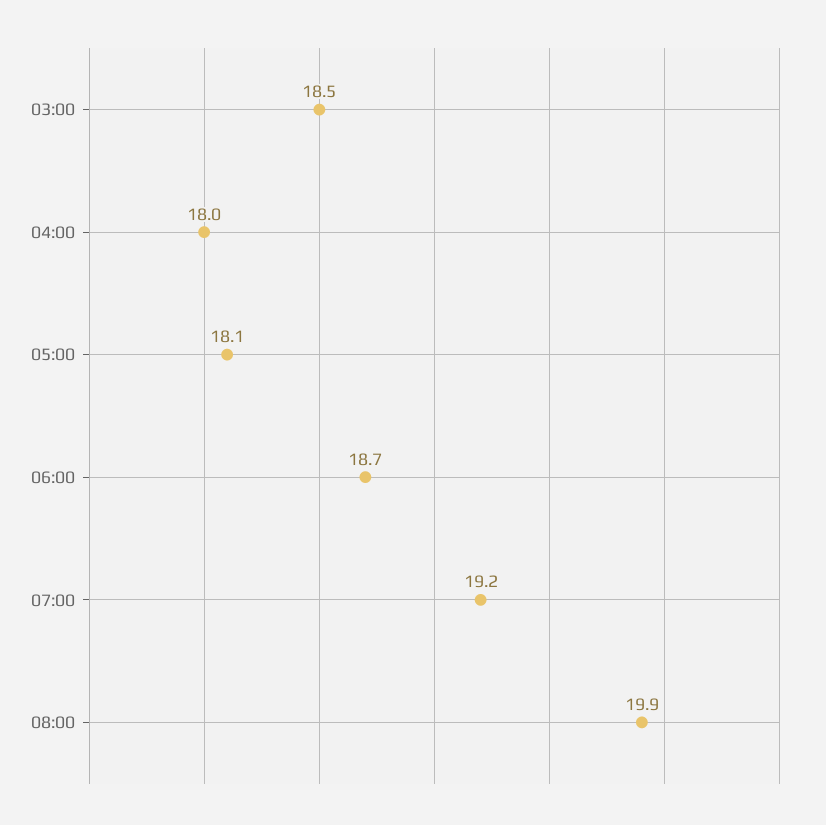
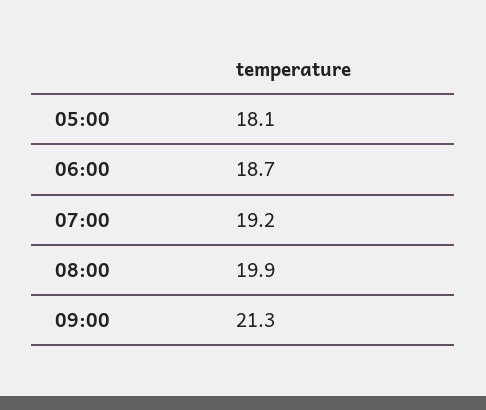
03:00: 18.5 -> none
04:00: 18 -> none
09:00: none -> 21.3

